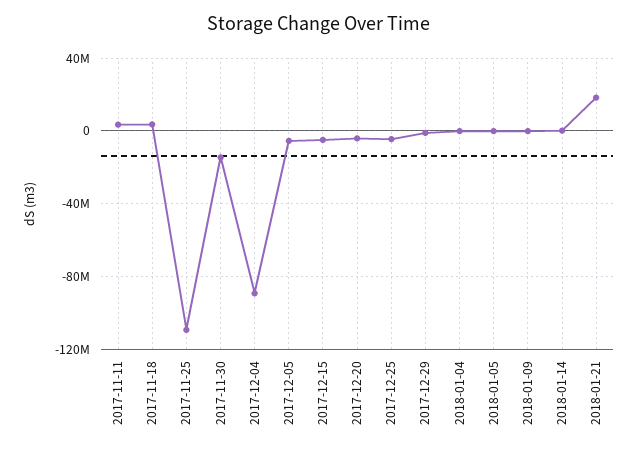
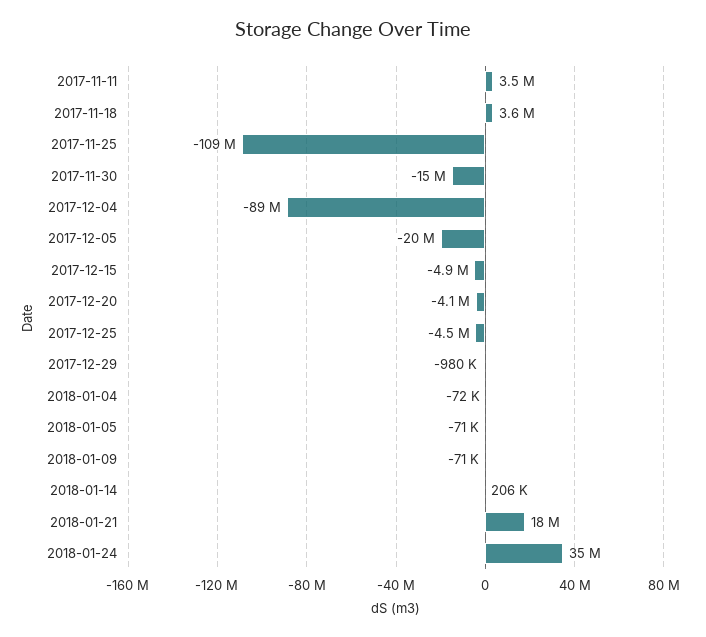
2017-12-05: -5000000 -> -20000000
2018-01-24: none -> 35000000

